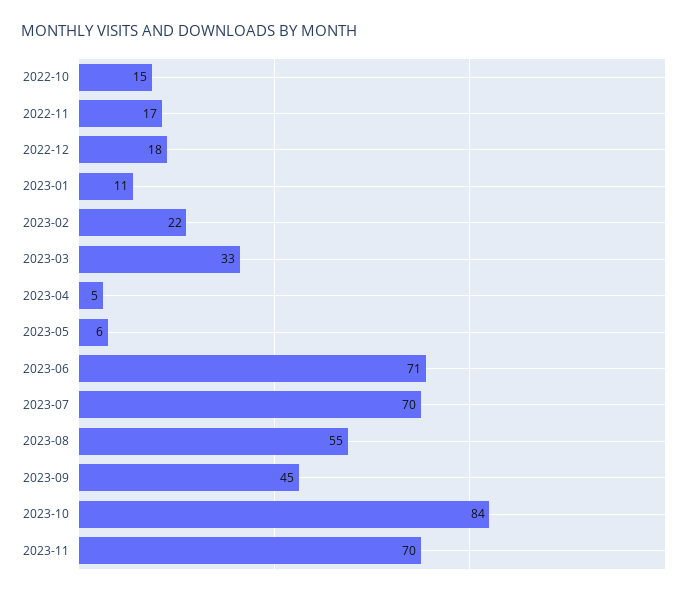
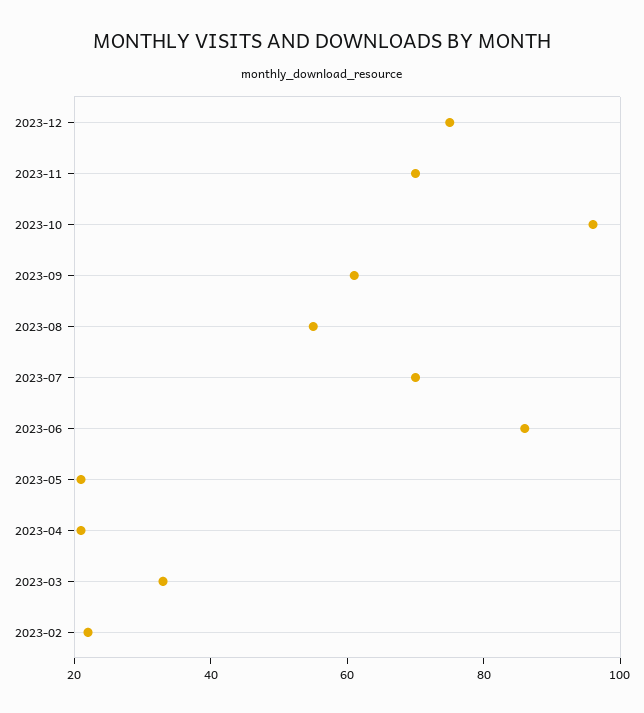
2022-10: 15 -> none
2022-11: 17 -> none
2022-12: 18 -> none
2023-01: 11 -> none
2023-04: 5 -> 20
2023-05: 6 -> 20
2023-06: 71 -> 85
2023-09: 45 -> 60
2023-10: 84 -> 95
2023-12: none -> 75

